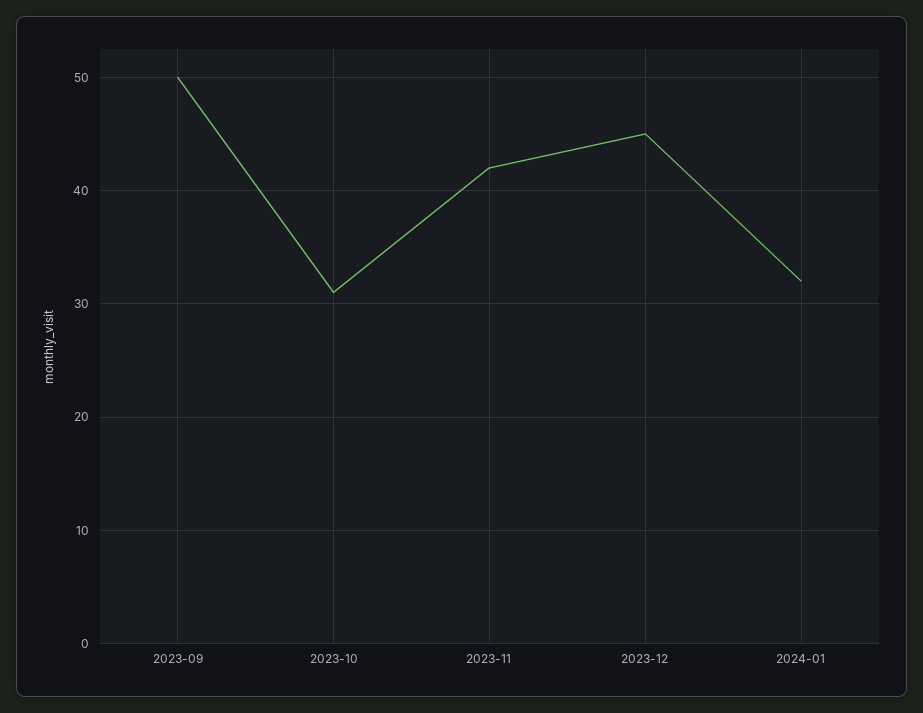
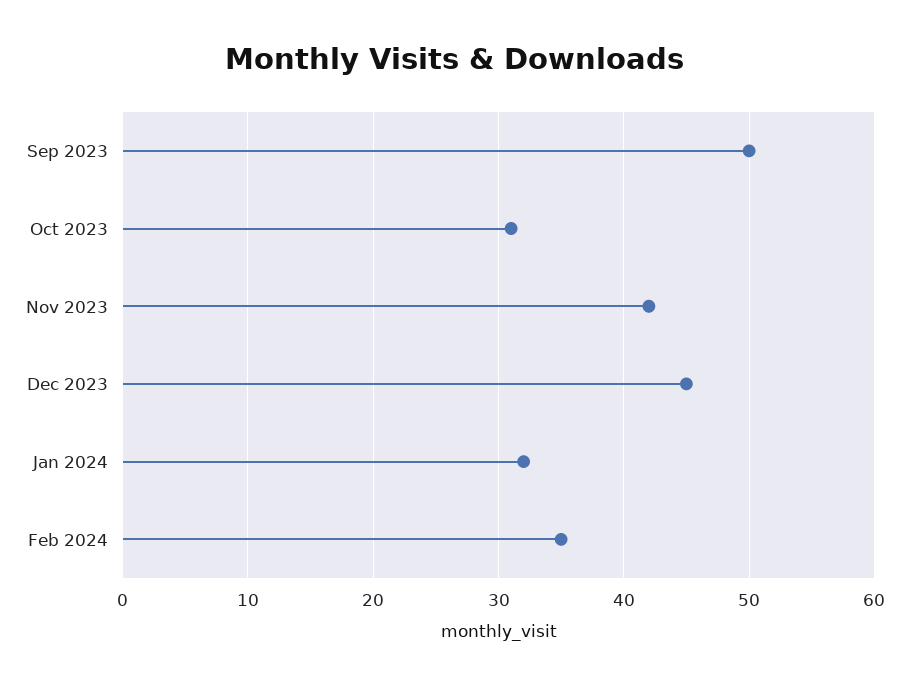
Feb 2024: none -> 35

